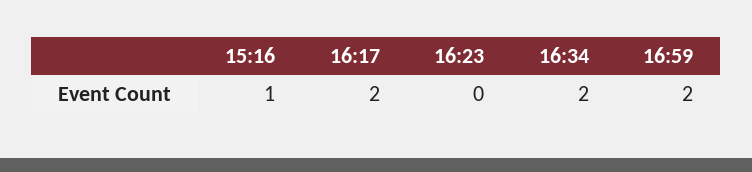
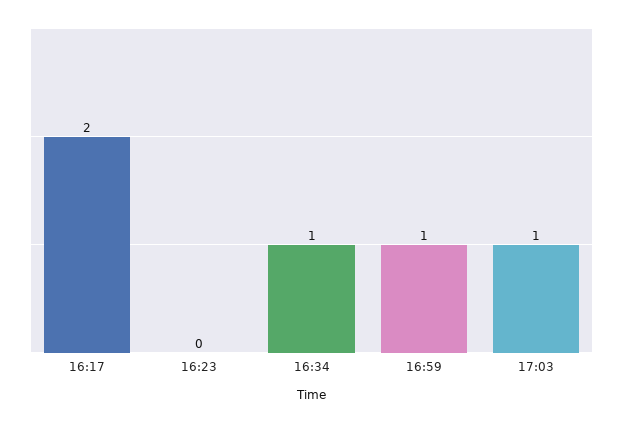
15:16: 1 -> none
16:34: 2 -> 1
16:59: 2 -> 1
17:03: none -> 1

